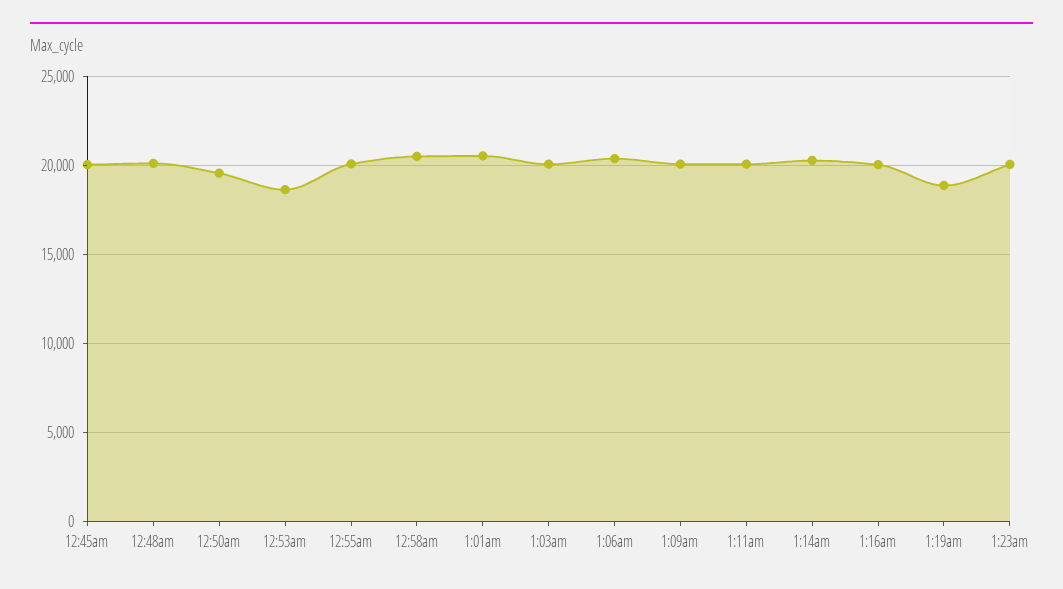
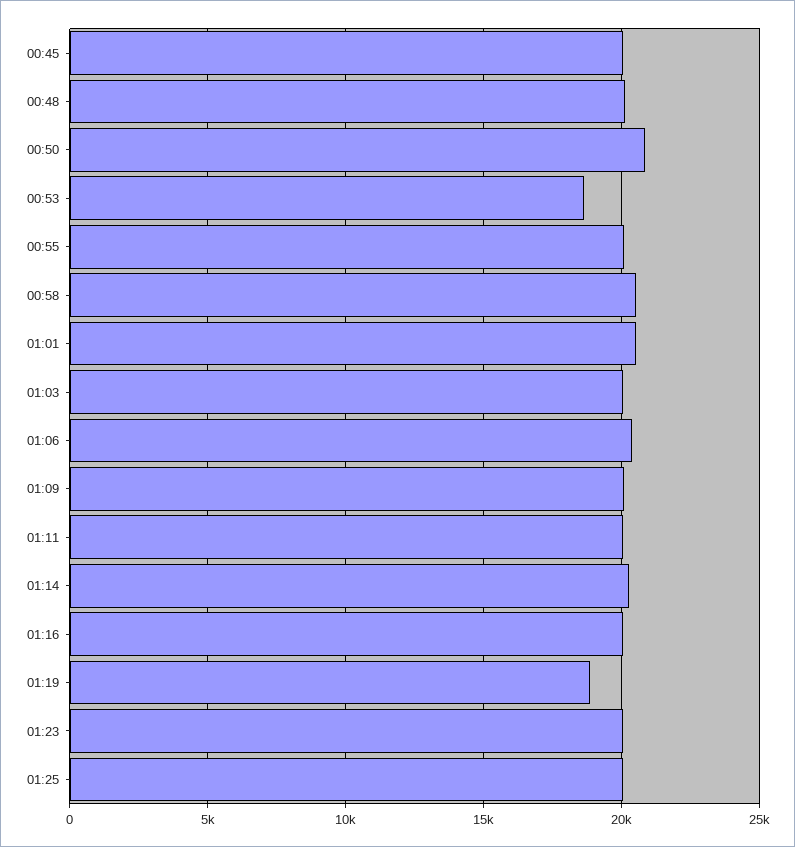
12:50am: 19500 -> 21000
01:25: none -> 20000

